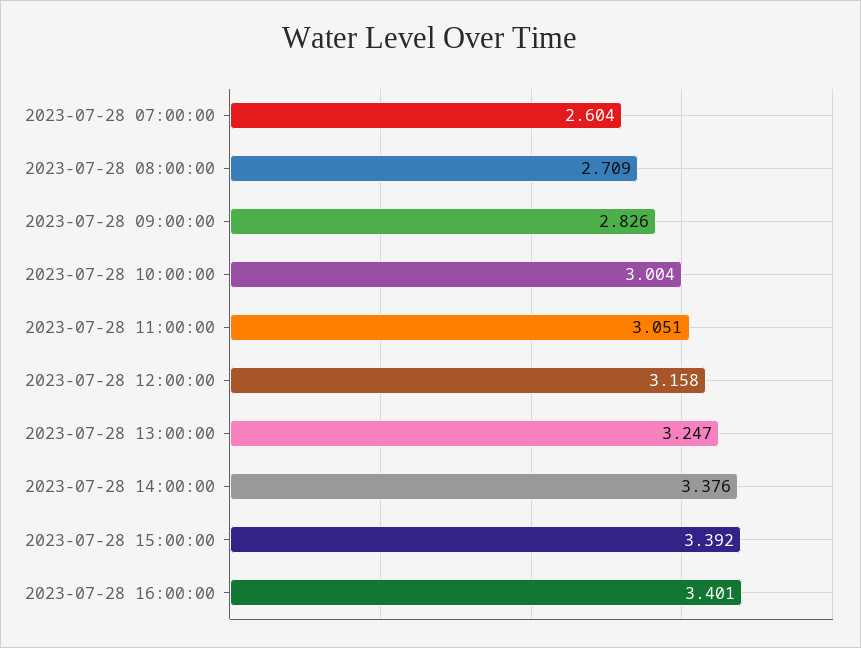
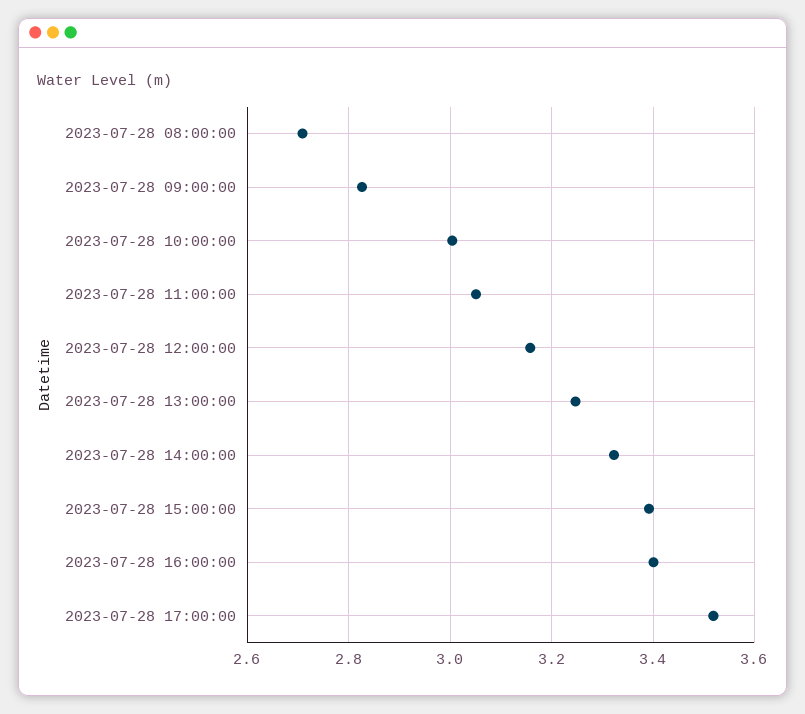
2023-07-28 07:00:00: 2.604 -> none
2023-07-28 14:00:00: 3.376 -> 3.32
2023-07-28 17:00:00: none -> 3.52

